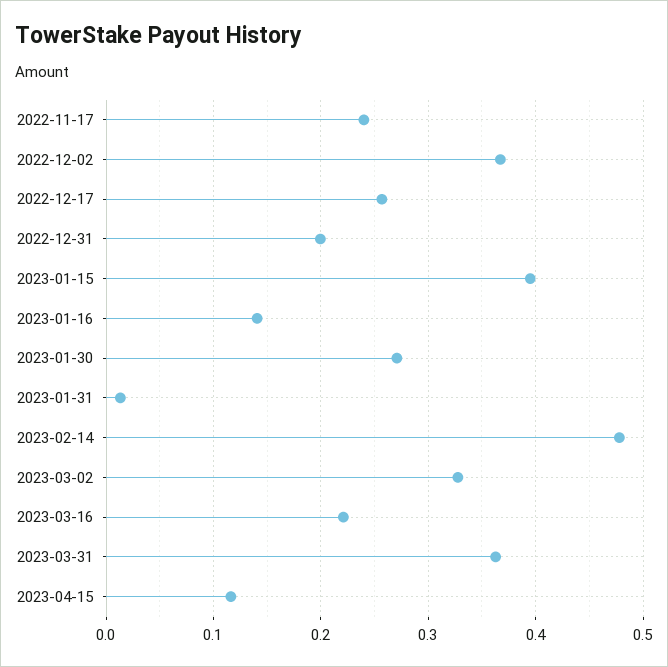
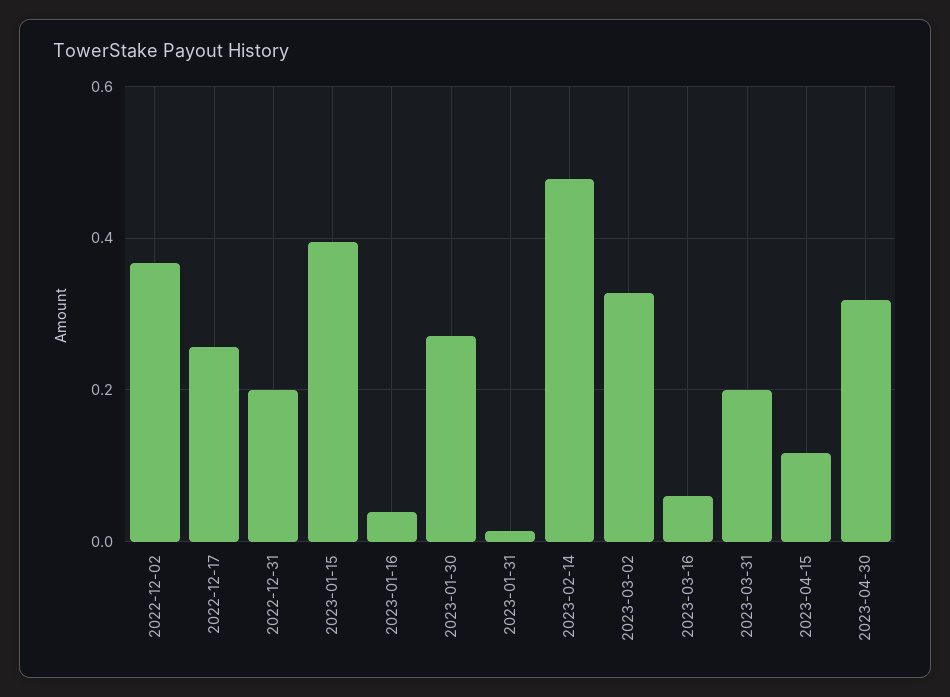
2022-11-17: 0.24 -> none
2023-01-16: 0.14 -> 0.04
2023-03-16: 0.22 -> 0.06
2023-03-31: 0.36 -> 0.2
2023-04-30: none -> 0.32

